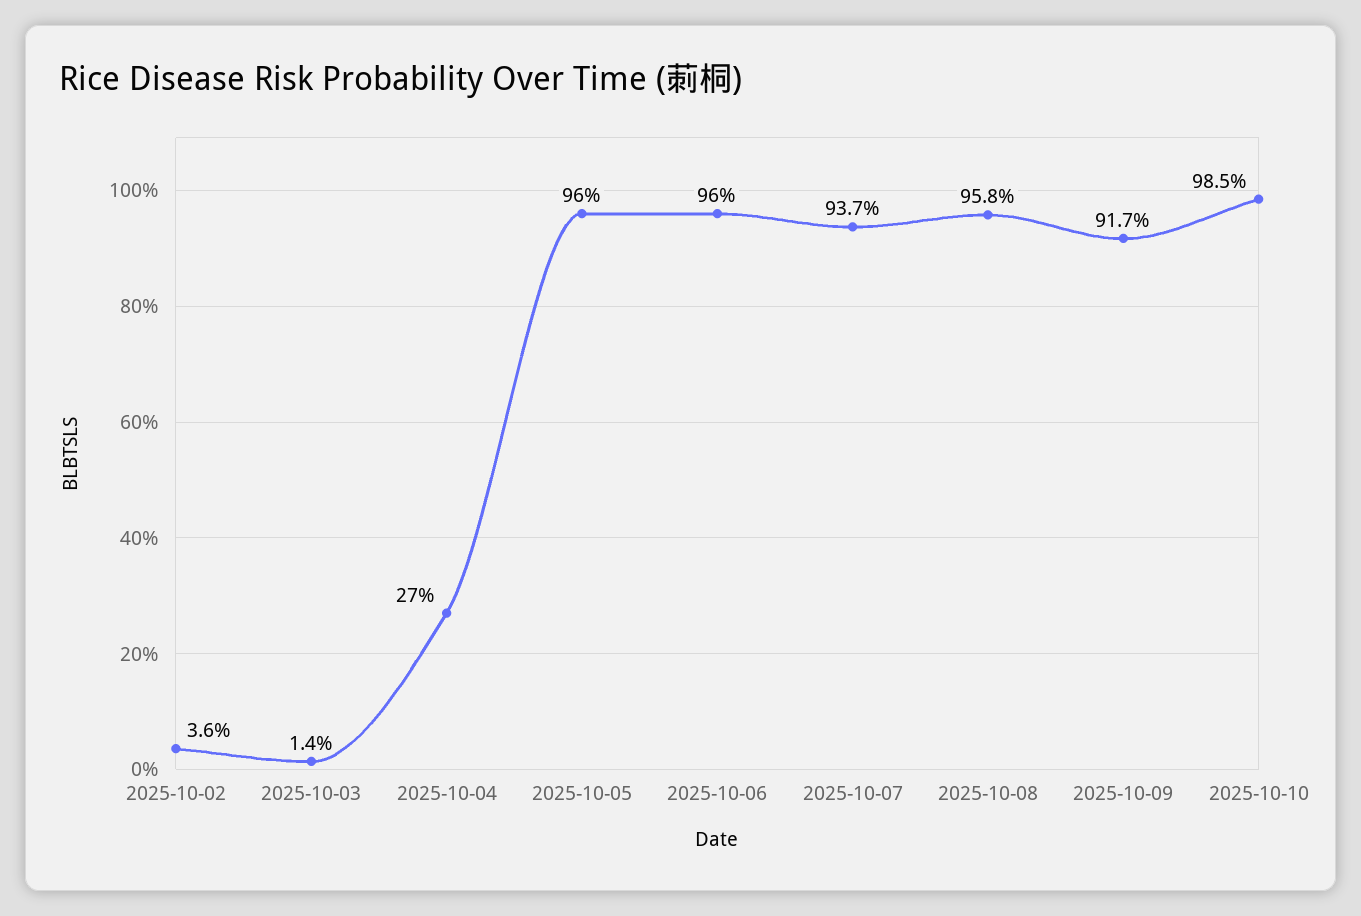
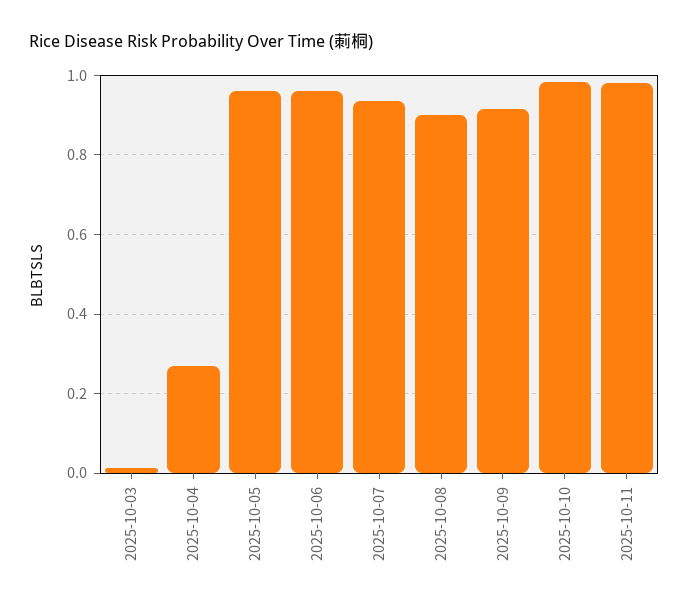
2025-10-02: 0.036 -> none
2025-10-08: 0.958 -> 0.9
2025-10-11: none -> 0.98

